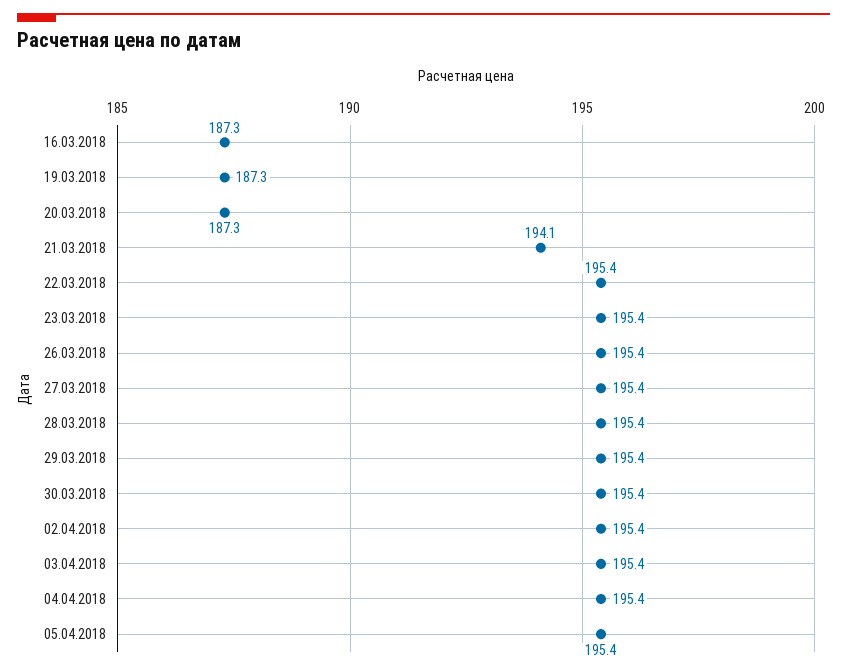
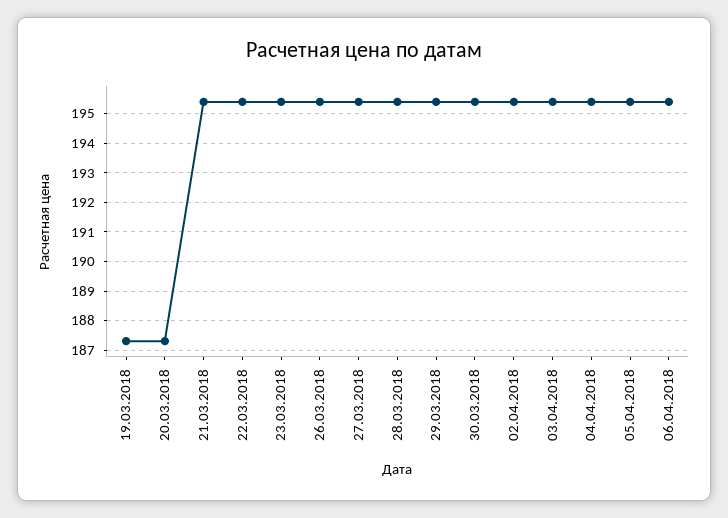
16.03.2018: 187.3 -> none
21.03.2018: 194.1 -> 195.5
06.04.2018: none -> 195.5

